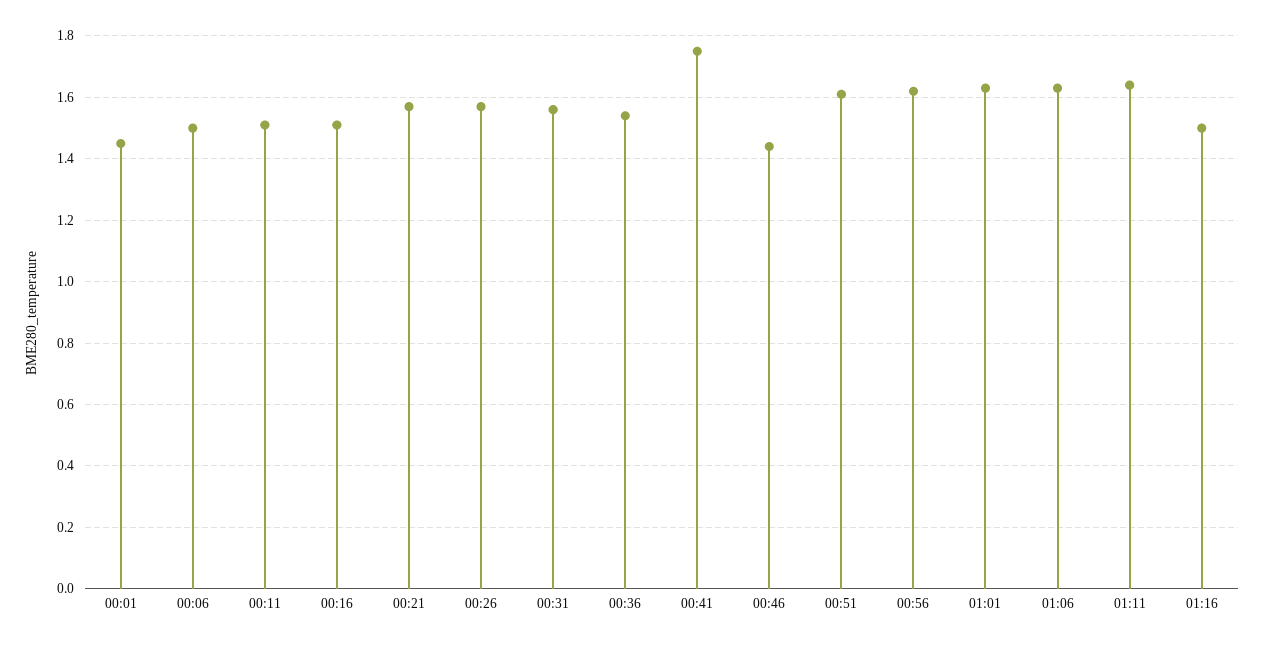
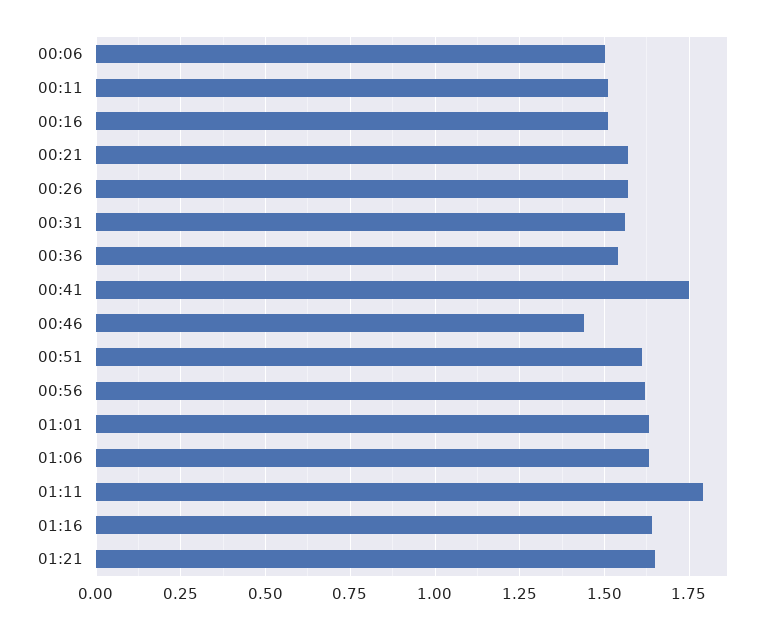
00:01: 1.45 -> none
01:11: 1.65 -> 1.8
01:16: 1.5 -> 1.65
01:21: none -> 1.65

